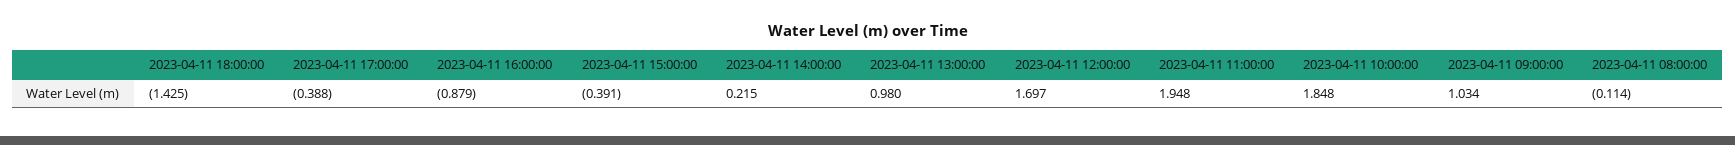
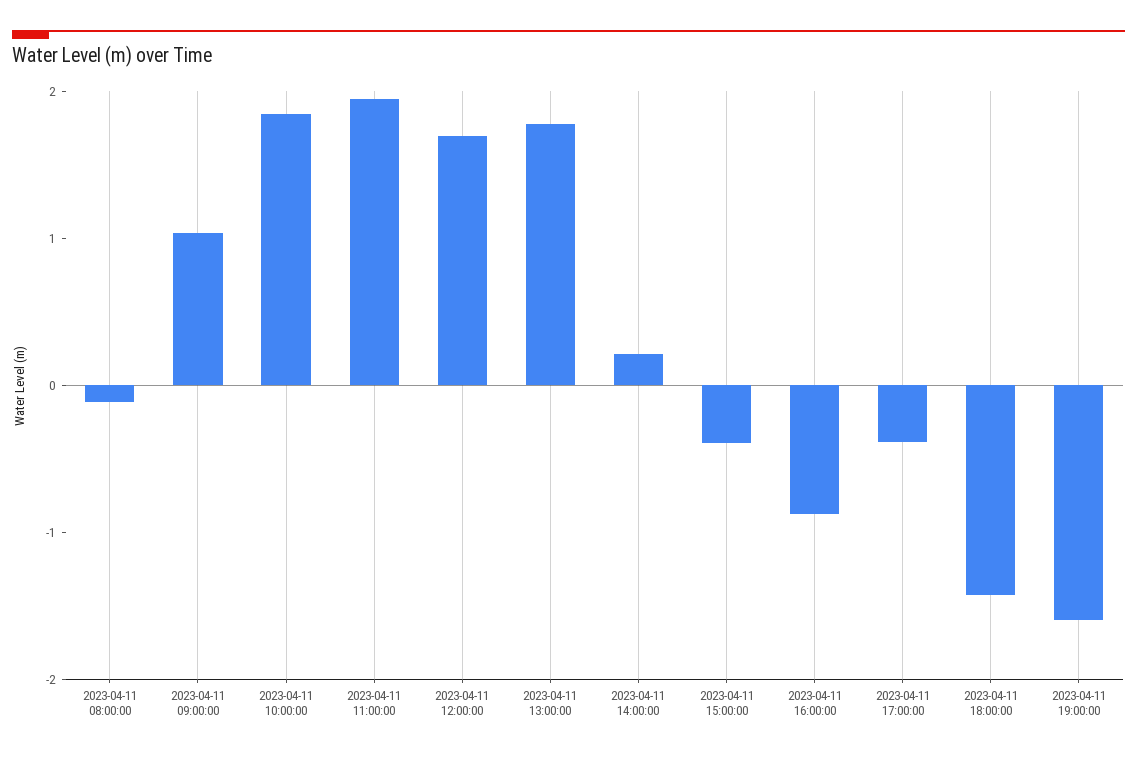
2023-04-11 13:00:00: 0.98 -> 1.8
2023-04-11 19:00:00: none -> -1.6

